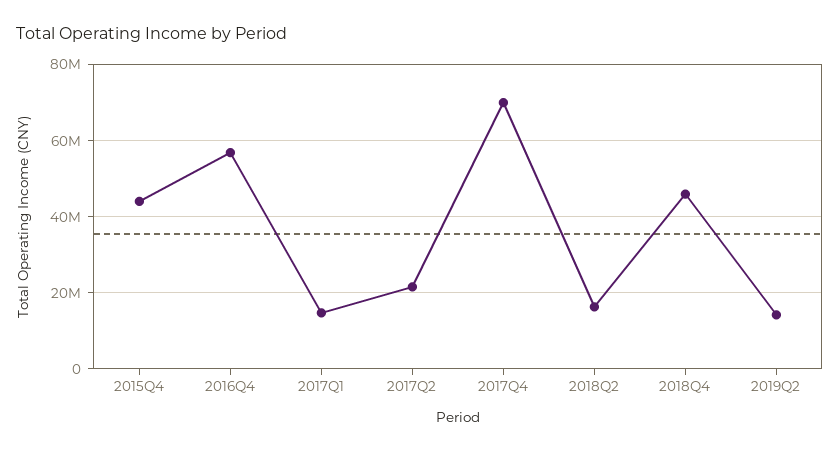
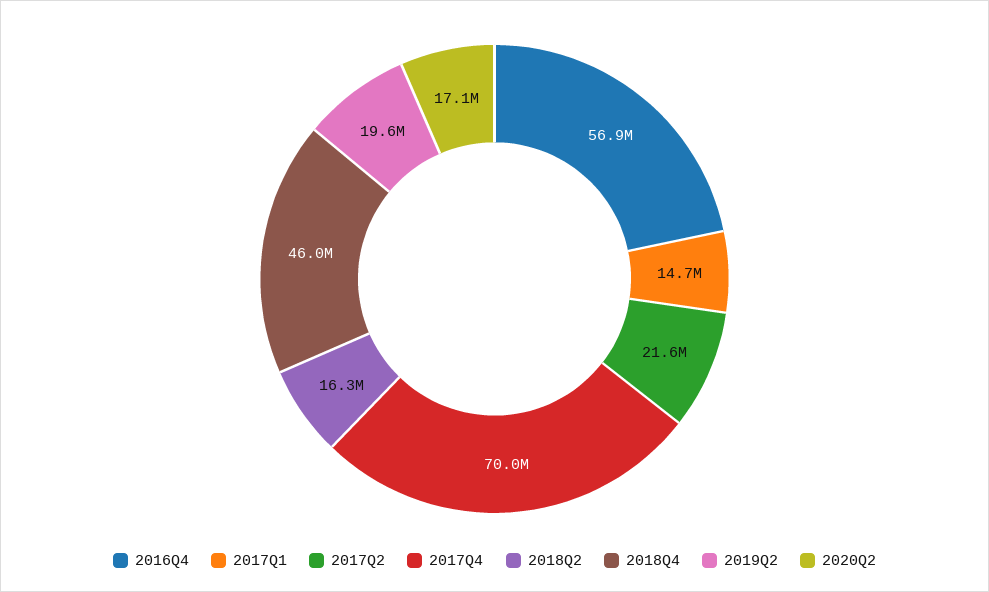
2015Q4: 44000000 -> none
2019Q2: 14000000 -> 19600000
2020Q2: none -> 17100000

